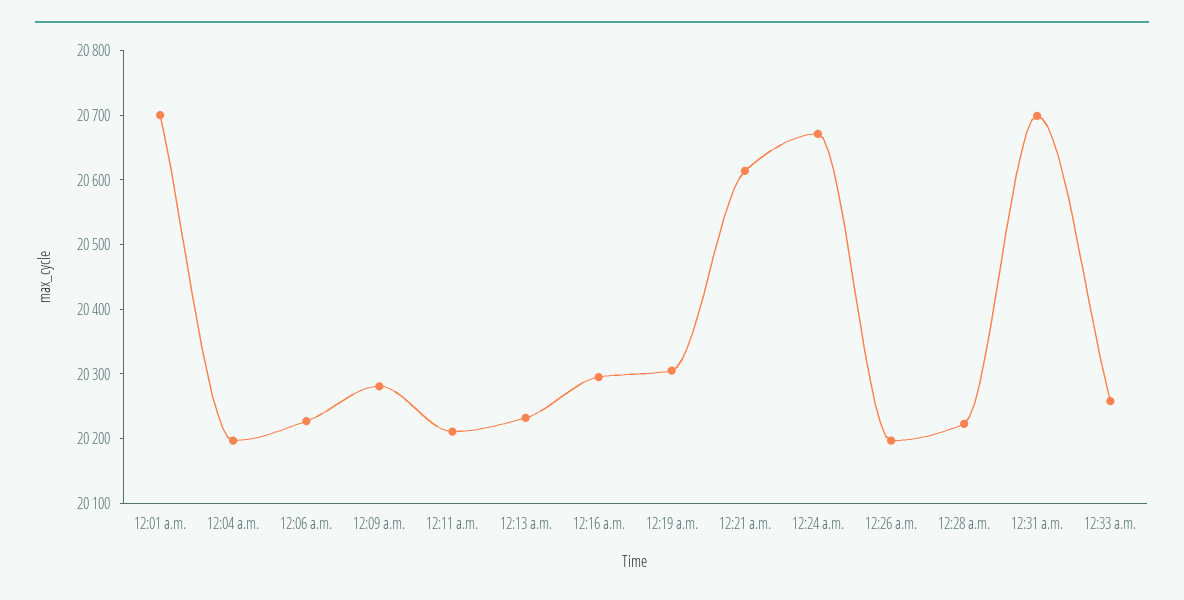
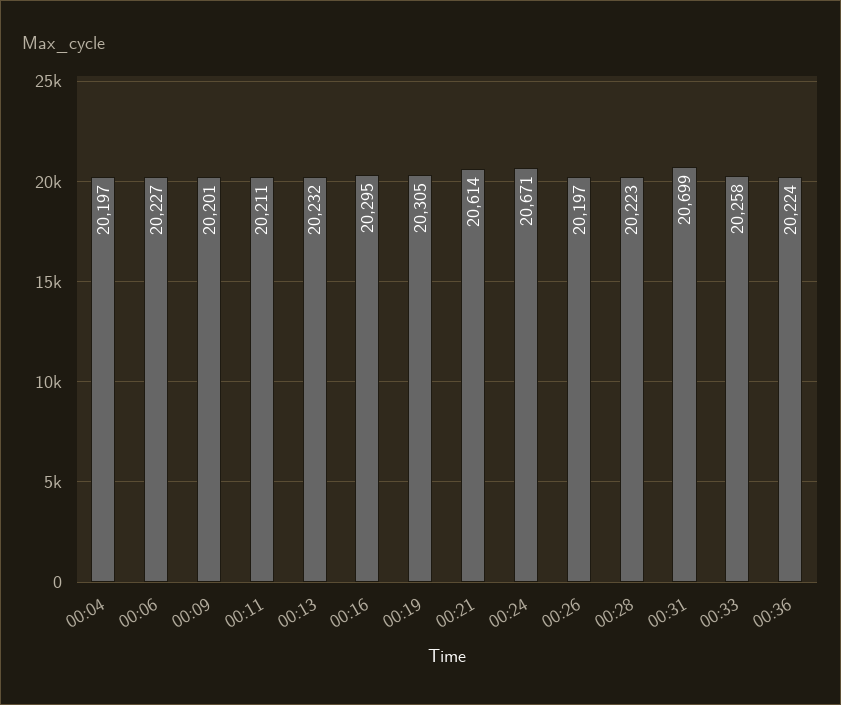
12:01 a.m.: 20700 -> none
12:09 a.m.: 20280 -> 20201
00:36: none -> 20224

